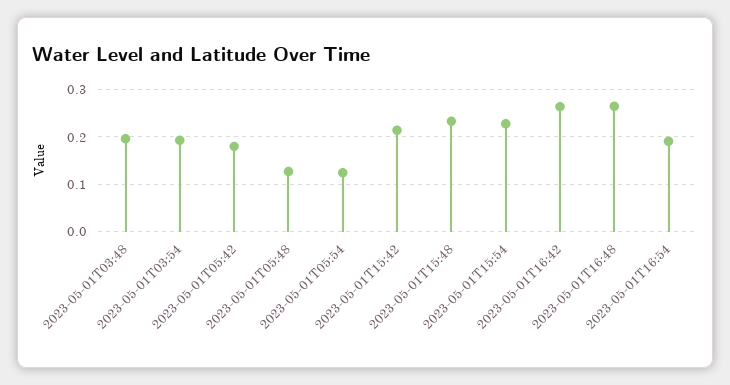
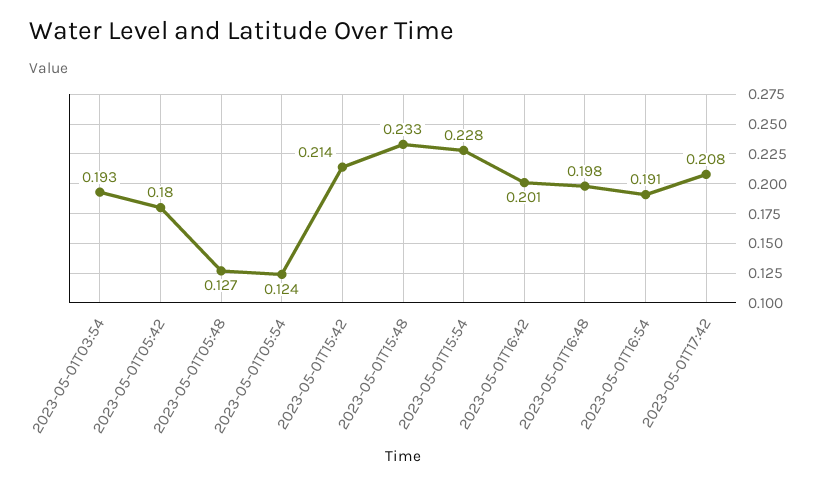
2023-05-01T03:48: 0.2 -> none
2023-05-01T16:42: 0.26 -> 0.201
2023-05-01T16:48: 0.26 -> 0.198
2023-05-01T17:42: none -> 0.208

